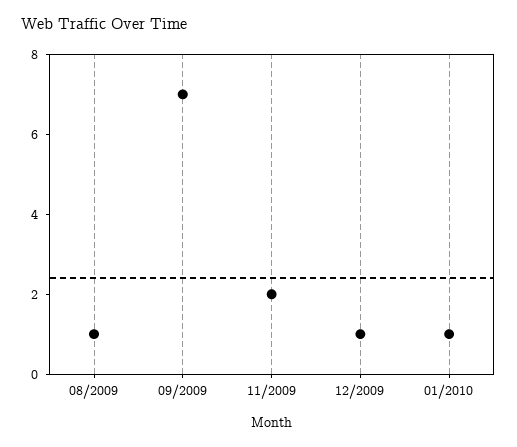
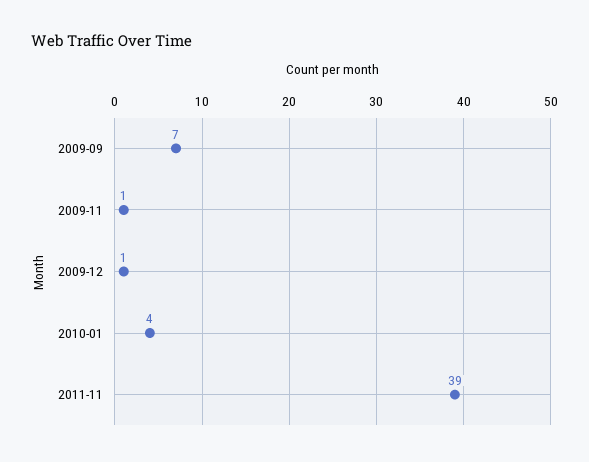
08/2009: 1 -> none
11/2009: 2 -> 1
01/2010: 1 -> 4
2011-11: none -> 39

